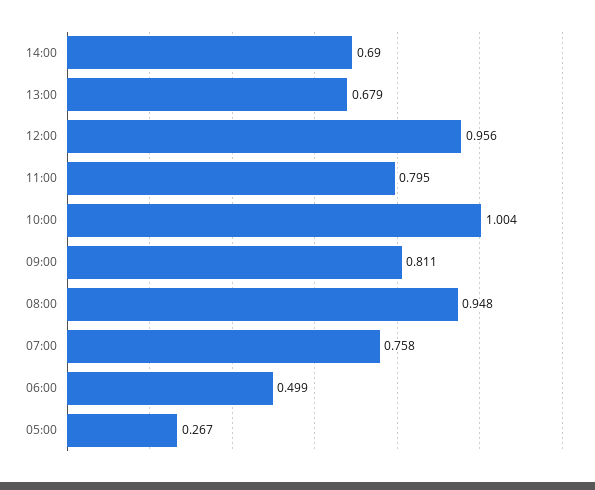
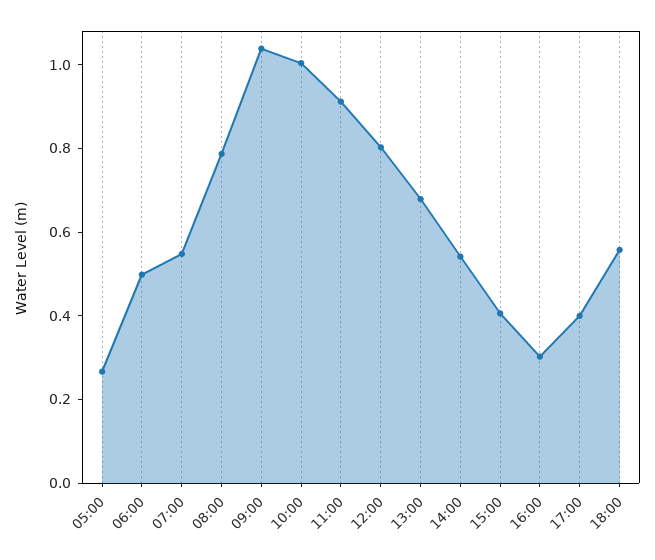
14:00: 0.69 -> 0.55
12:00: 0.956 -> 0.8
11:00: 0.795 -> 0.9
09:00: 0.811 -> 1.05
08:00: 0.948 -> 0.8
07:00: 0.758 -> 0.55
15:00: none -> 0.4
16:00: none -> 0.3
17:00: none -> 0.4
18:00: none -> 0.55

